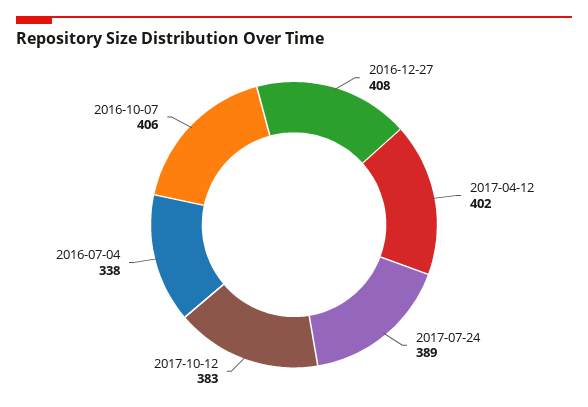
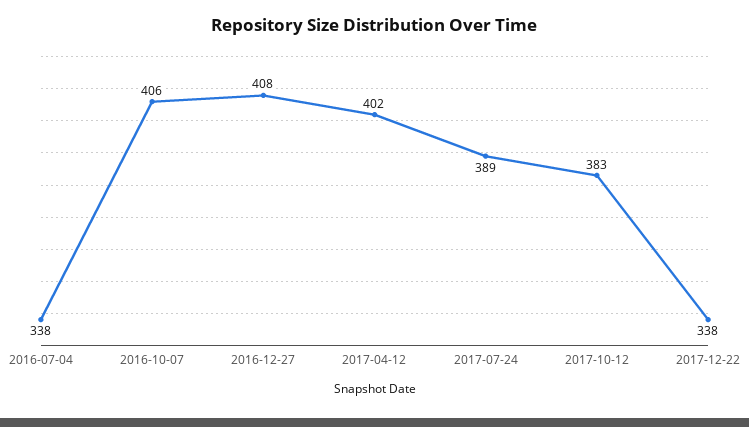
2017-12-22: none -> 338

